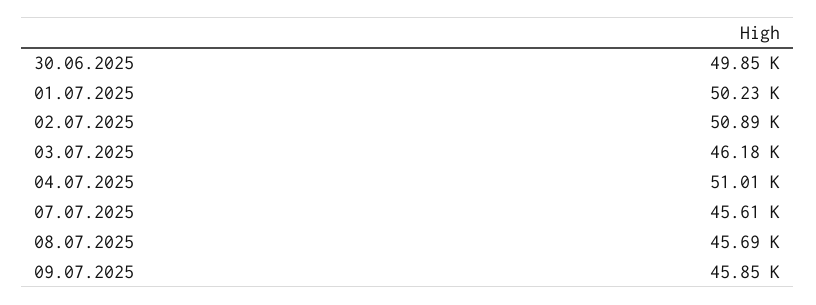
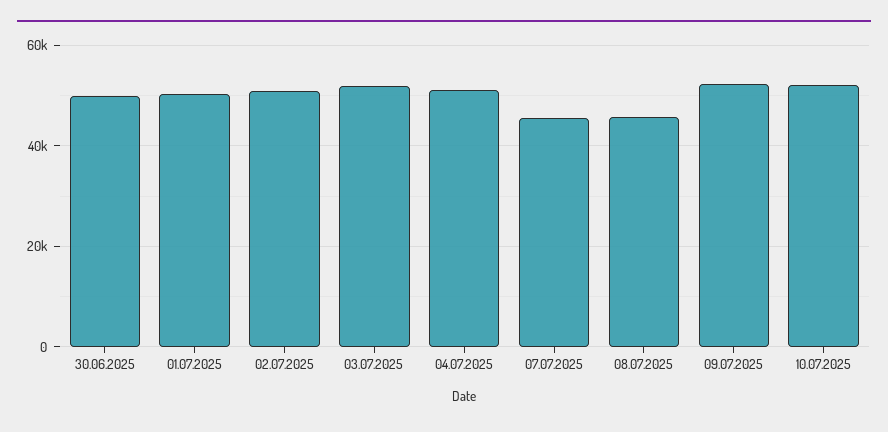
03.07.2025: 46180 -> 52000
09.07.2025: 45850 -> 52000
10.07.2025: none -> 52000

